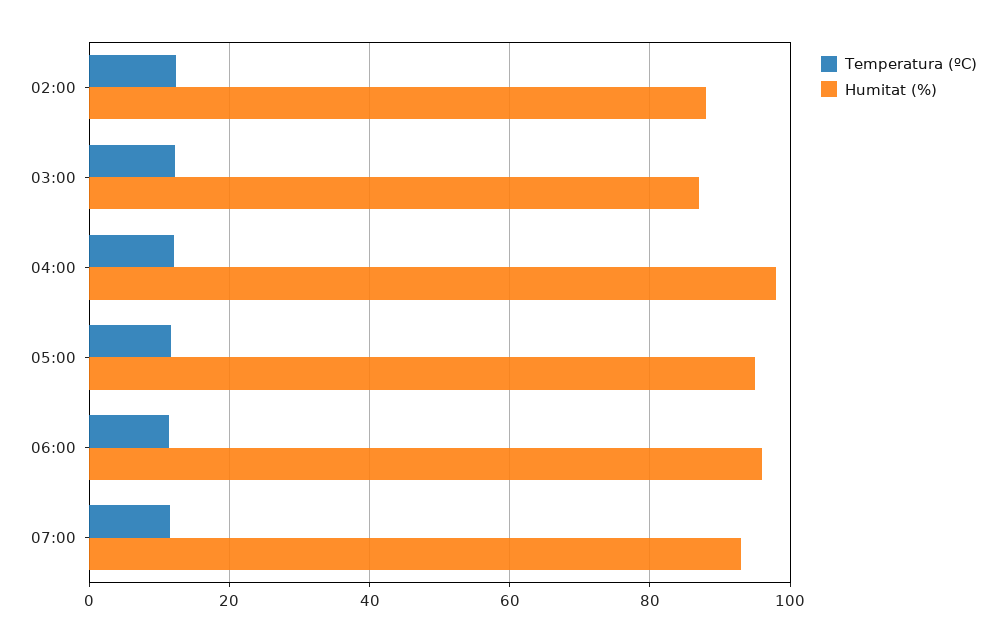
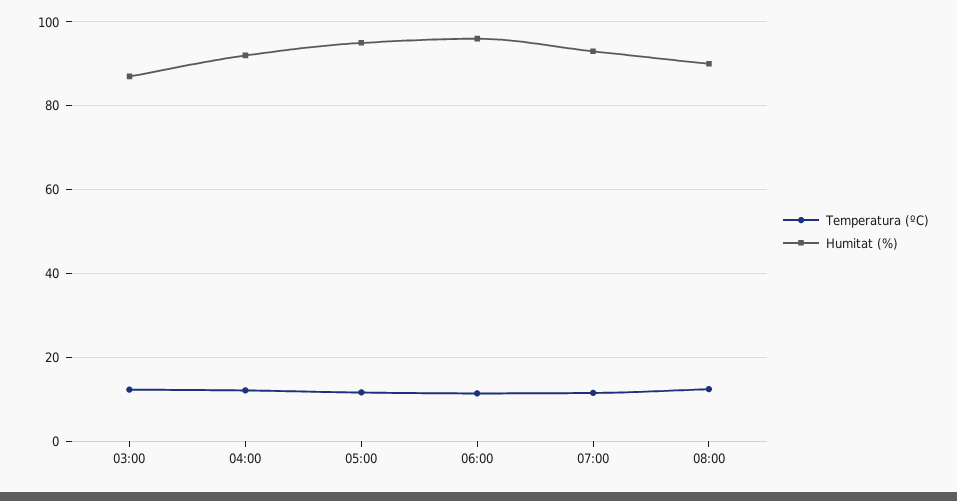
Temperatura (ºC), 02:00: 12 -> none
Humitat (%), 02:00: 88 -> none
Humitat (%), 04:00: 98 -> 92
Temperatura (ºC), 08:00: none -> 12
Humitat (%), 08:00: none -> 90

